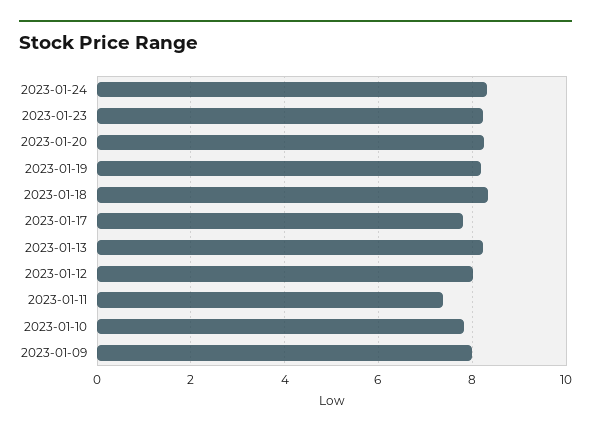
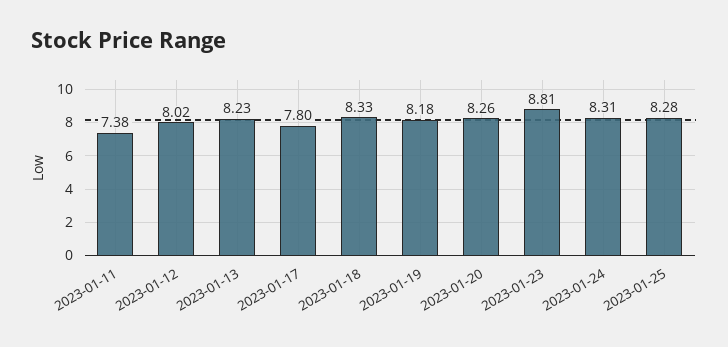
2023-01-23: 8.2 -> 8.81
2023-01-10: 7.8 -> none
2023-01-09: 8 -> none
2023-01-25: none -> 8.28

